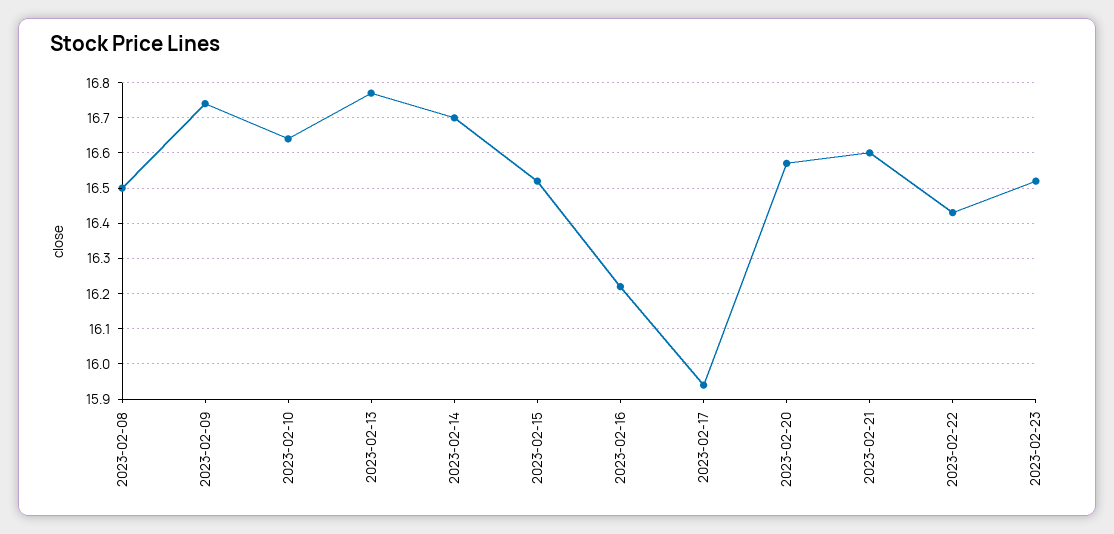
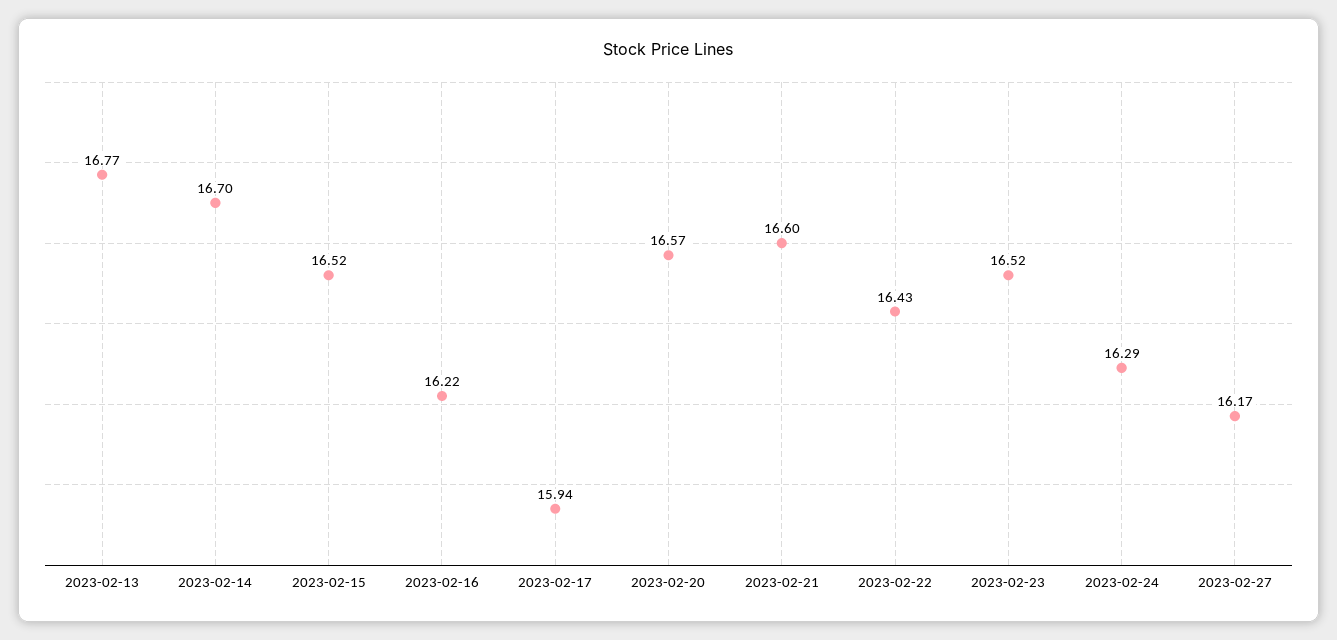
2023-02-08: 16.5 -> none
2023-02-09: 16.75 -> none
2023-02-10: 16.65 -> none
2023-02-24: none -> 16.29
2023-02-27: none -> 16.17

